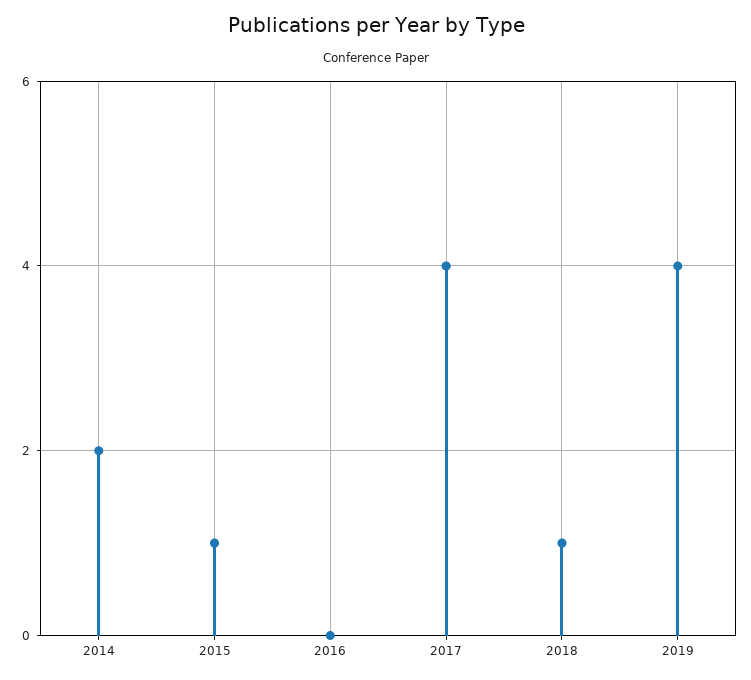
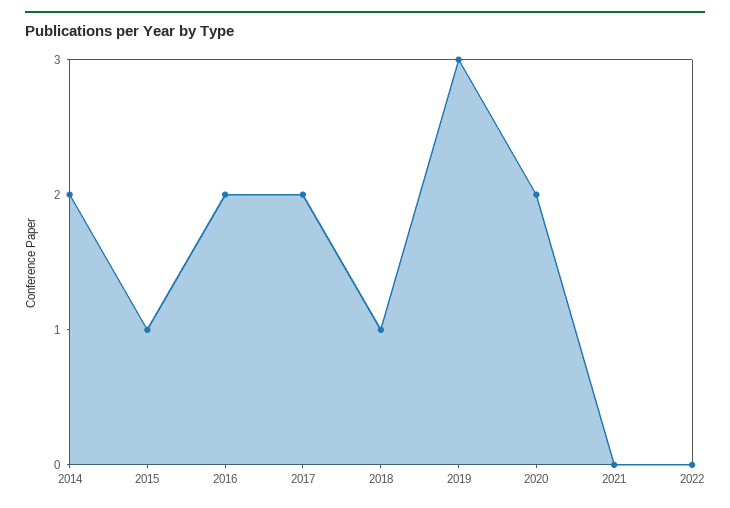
2016: 0 -> 2
2017: 4 -> 2
2019: 4 -> 3
2020: none -> 2
2021: none -> 0
2022: none -> 0

